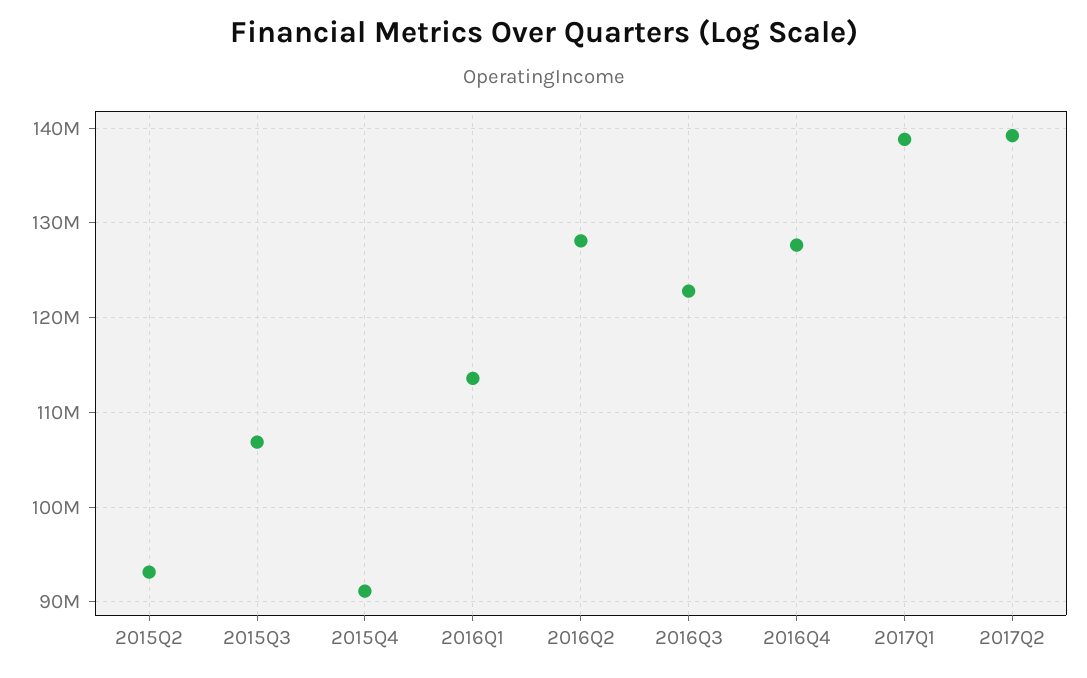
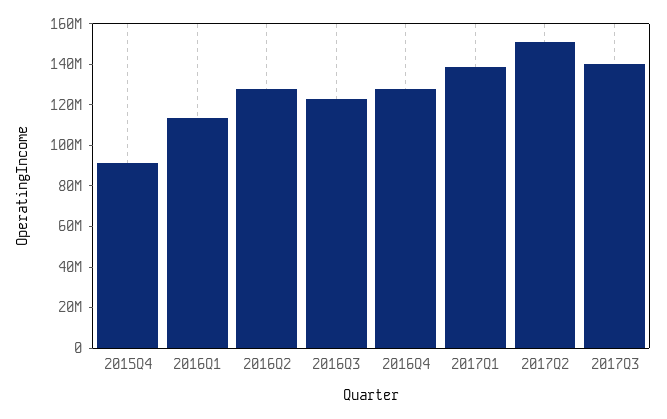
2015Q2: 93000000 -> none
2015Q3: 107000000 -> none
2017Q2: 139000000 -> 150000000
2017Q3: none -> 140000000

